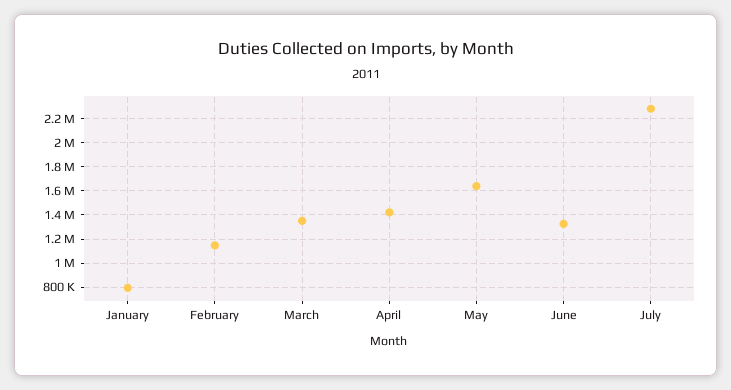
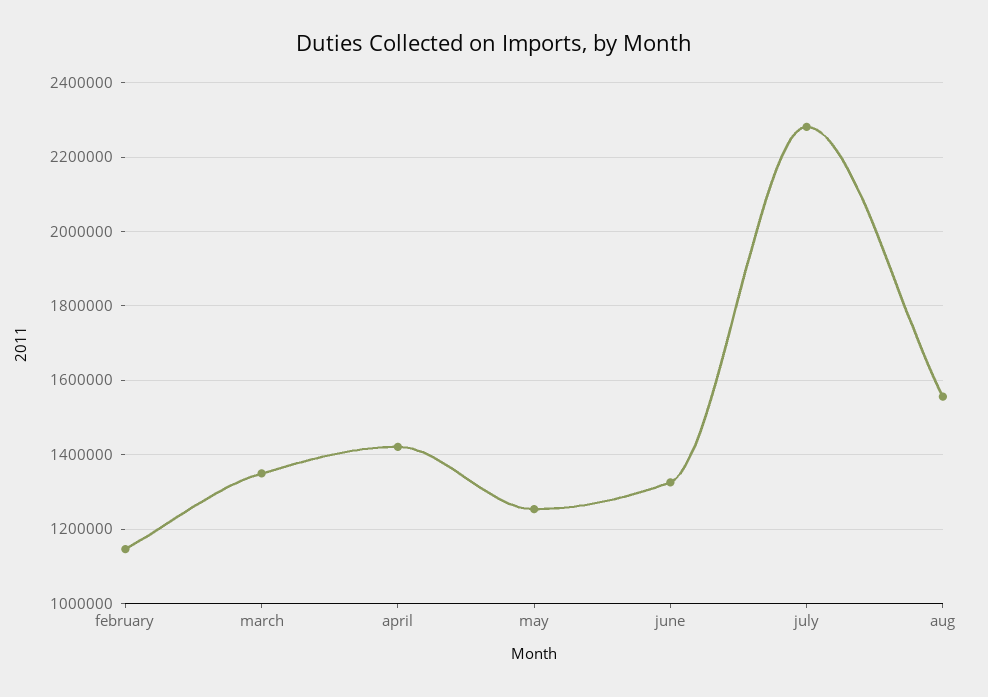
January: 800000 -> none
May: 1650000 -> 1260000
aug: none -> 1560000

